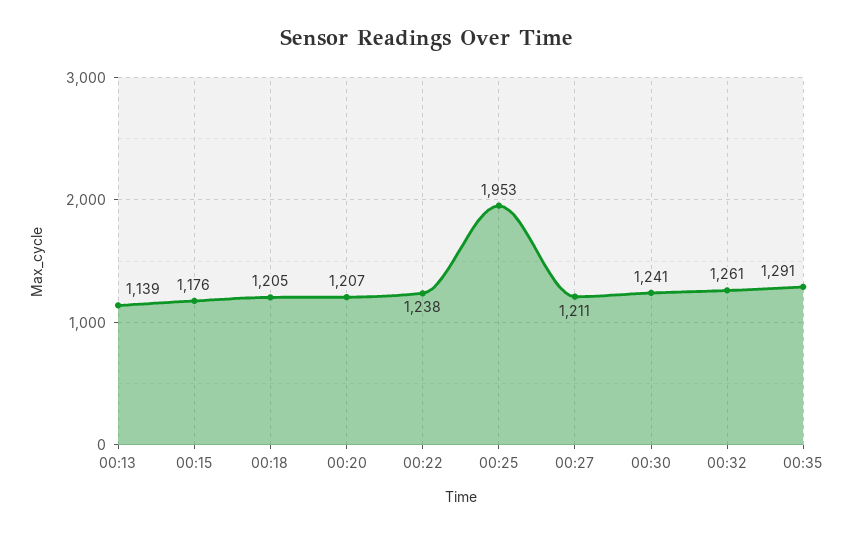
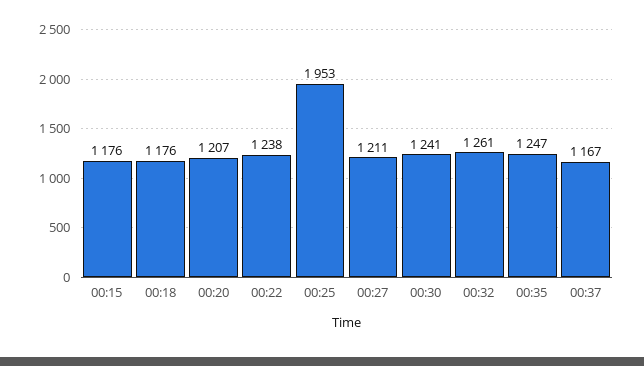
00:13: 1139 -> none
00:18: 1205 -> 1176
00:35: 1291 -> 1247
00:37: none -> 1167

